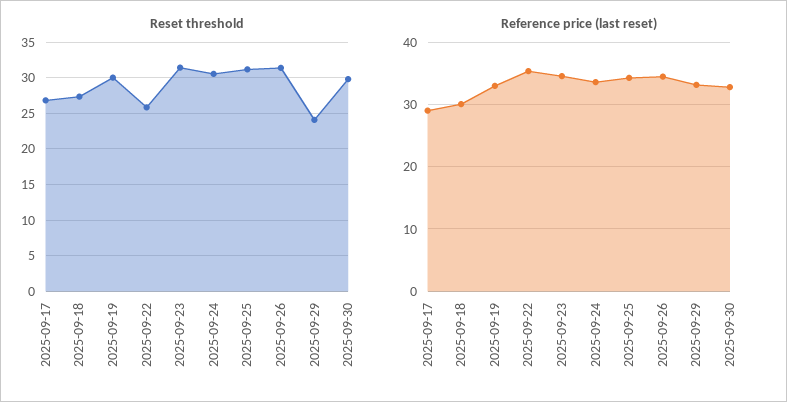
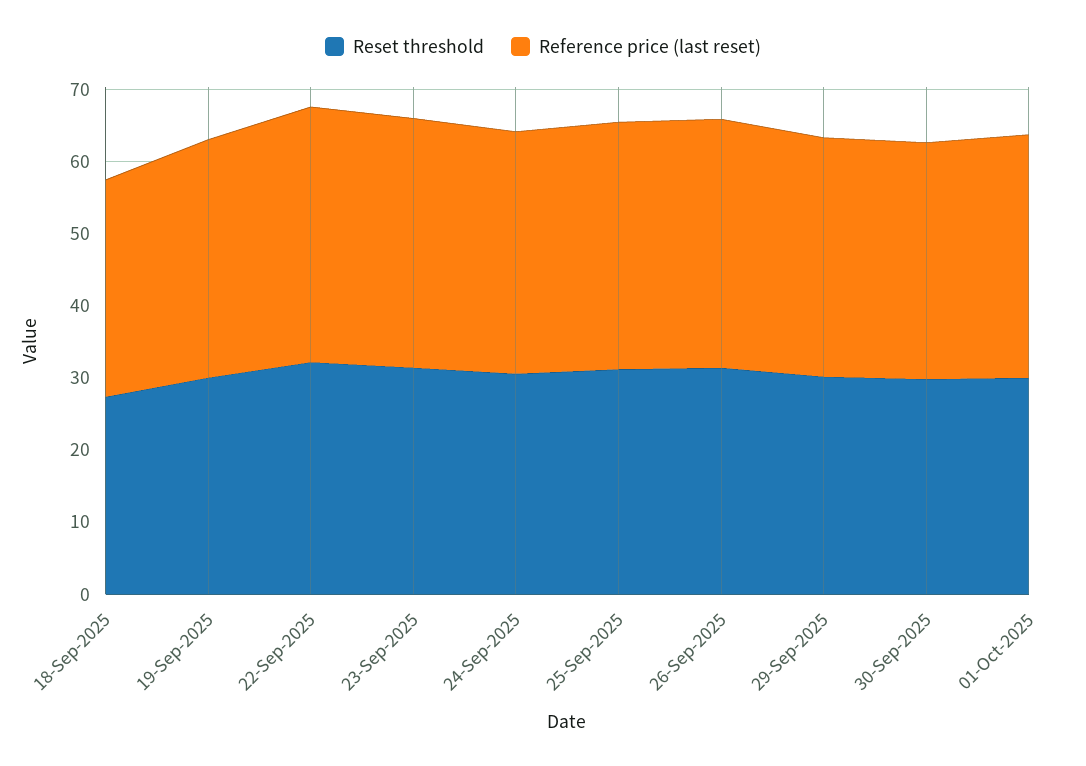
Reset threshold, 2025-09-17: 27 -> none
Reset threshold, 2025-09-22: 26 -> 32
Reset threshold, 2025-09-29: 24 -> 30
Reference price (last reset), 2025-09-17: 29 -> none
Reset threshold, 01-Oct-2025: none -> 30
Reference price (last reset), 01-Oct-2025: none -> 34

